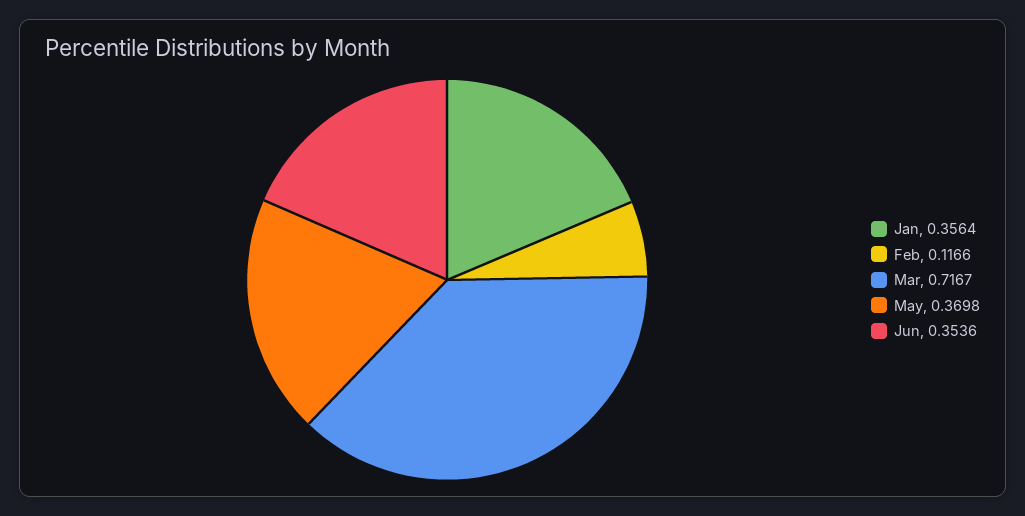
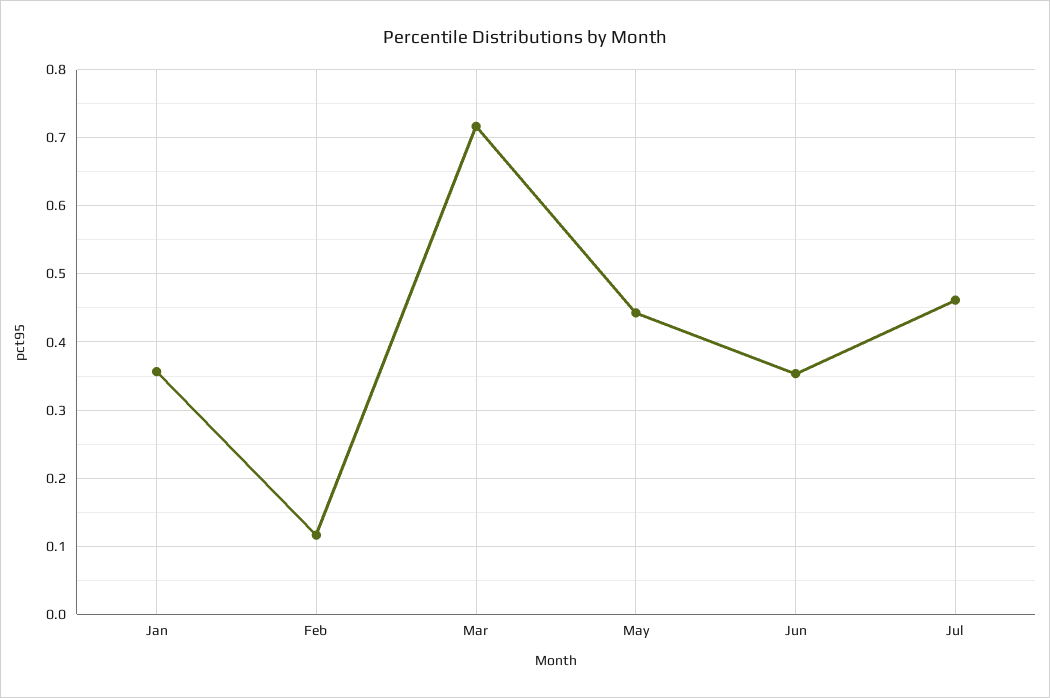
May: 0.3698 -> 0.44
Jul: none -> 0.46

